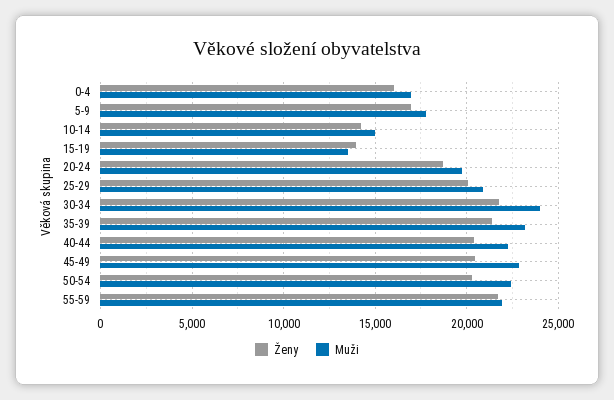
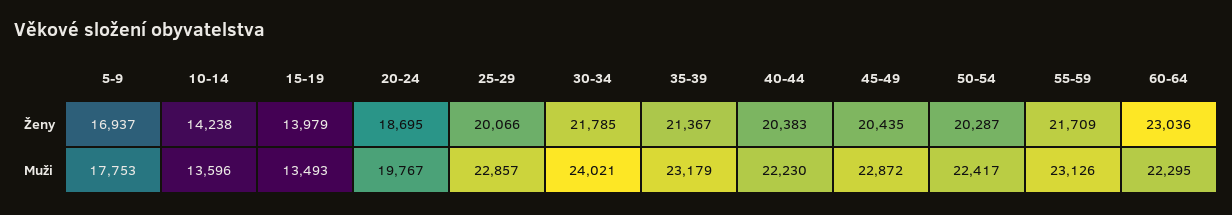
Ženy, 0-4: 16000 -> none
Muži, 0-4: 17000 -> none
Muži, 10-14: 15000 -> 13596
Muži, 25-29: 21000 -> 22857
Muži, 55-59: 22000 -> 23126
Ženy, 60-64: none -> 23036
Muži, 60-64: none -> 22295

